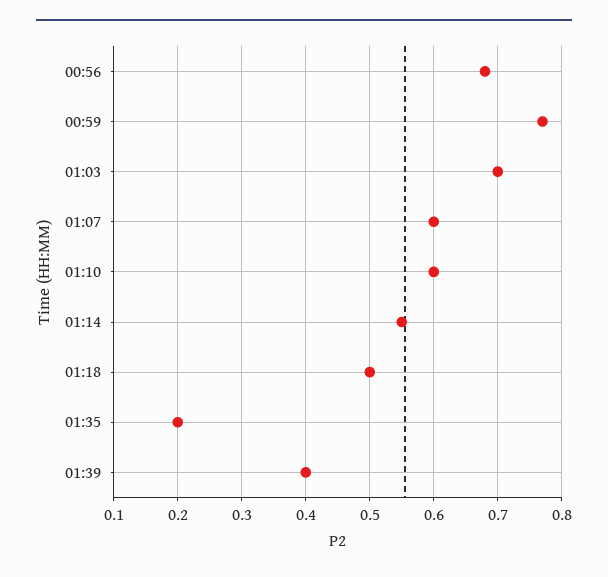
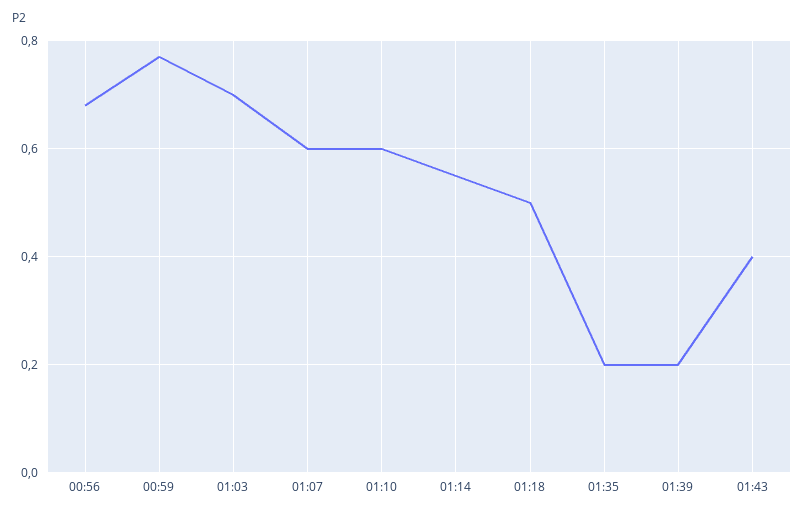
01:39: 0.4 -> 0.2
01:43: none -> 0.4

